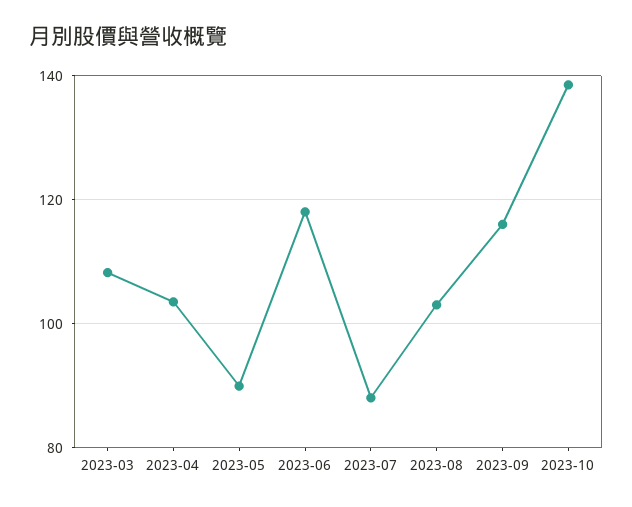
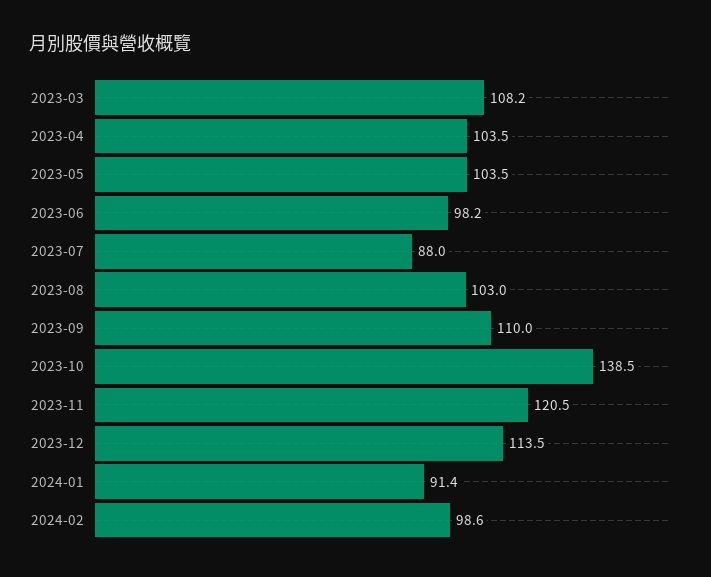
2023-05: 90 -> 103.5
2023-06: 118 -> 98.2
2023-09: 116 -> 110
2023-11: none -> 120.5
2023-12: none -> 113.5
2024-01: none -> 91.4
2024-02: none -> 98.6

